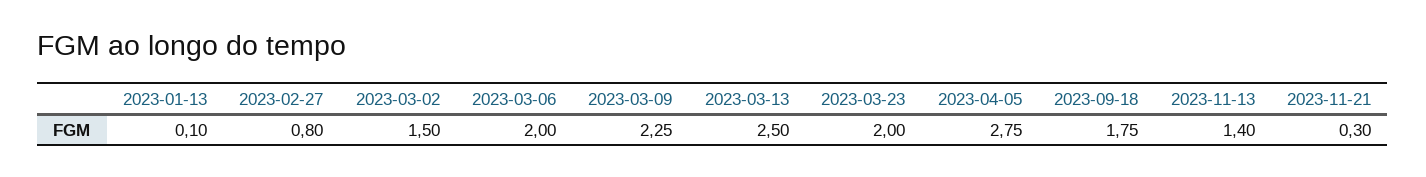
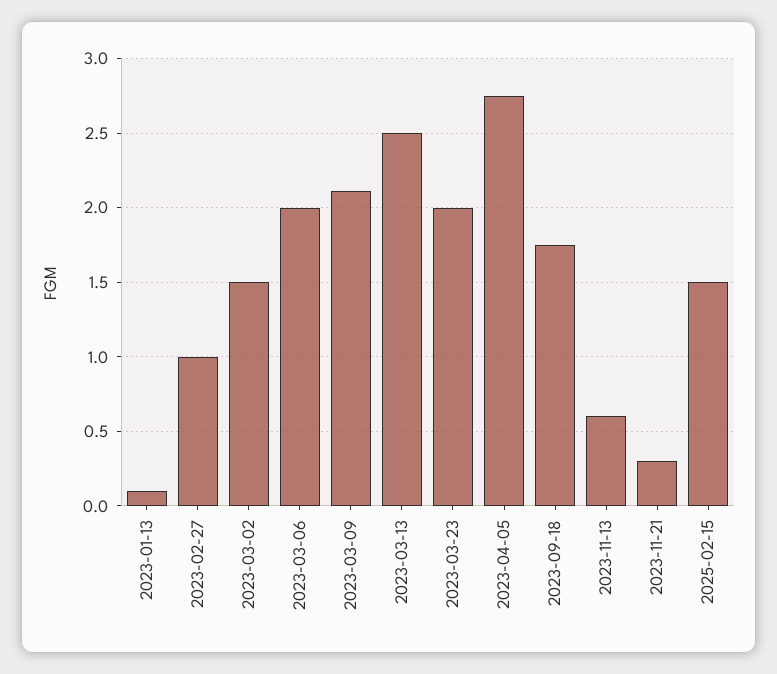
2023-02-27: 0.8 -> 1
2023-03-09: 2.25 -> 2.1
2023-11-13: 1.4 -> 0.6
2025-02-15: none -> 1.5

